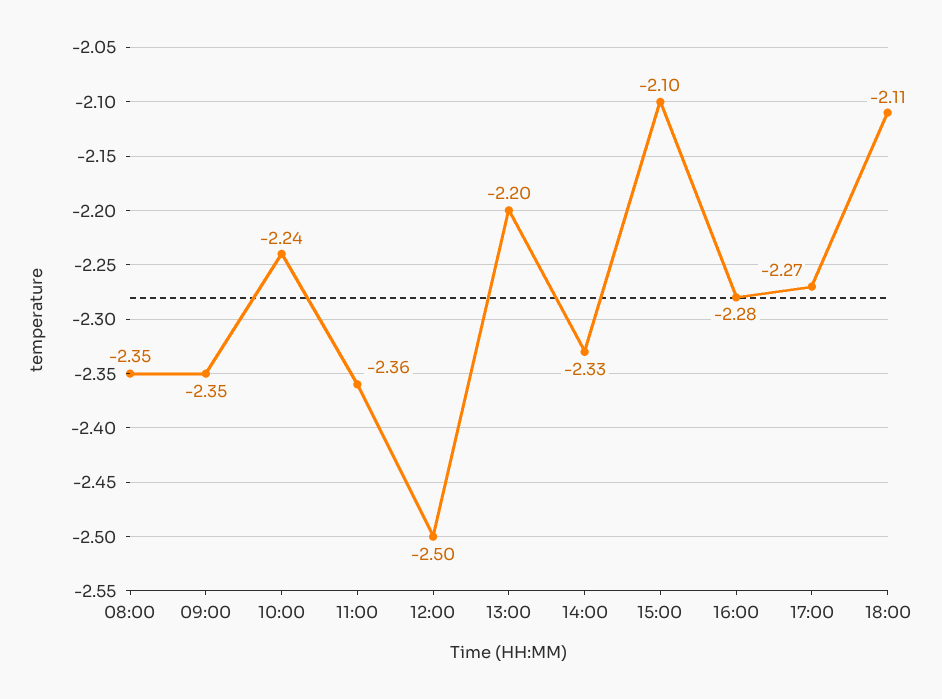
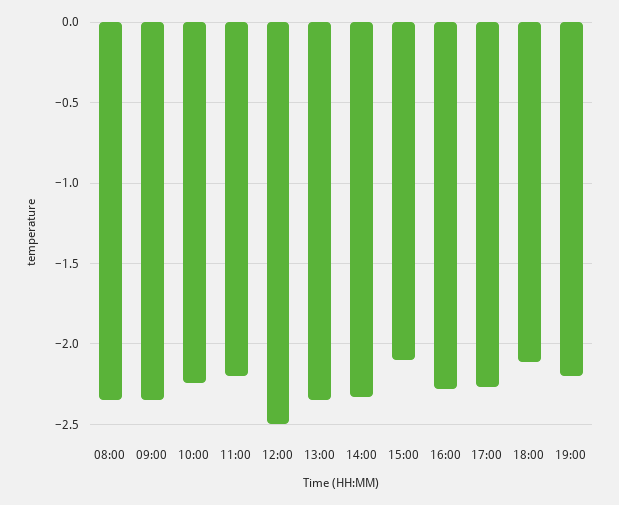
11:00: -2.36 -> -2.2
13:00: -2.2 -> -2.35
19:00: none -> -2.2

